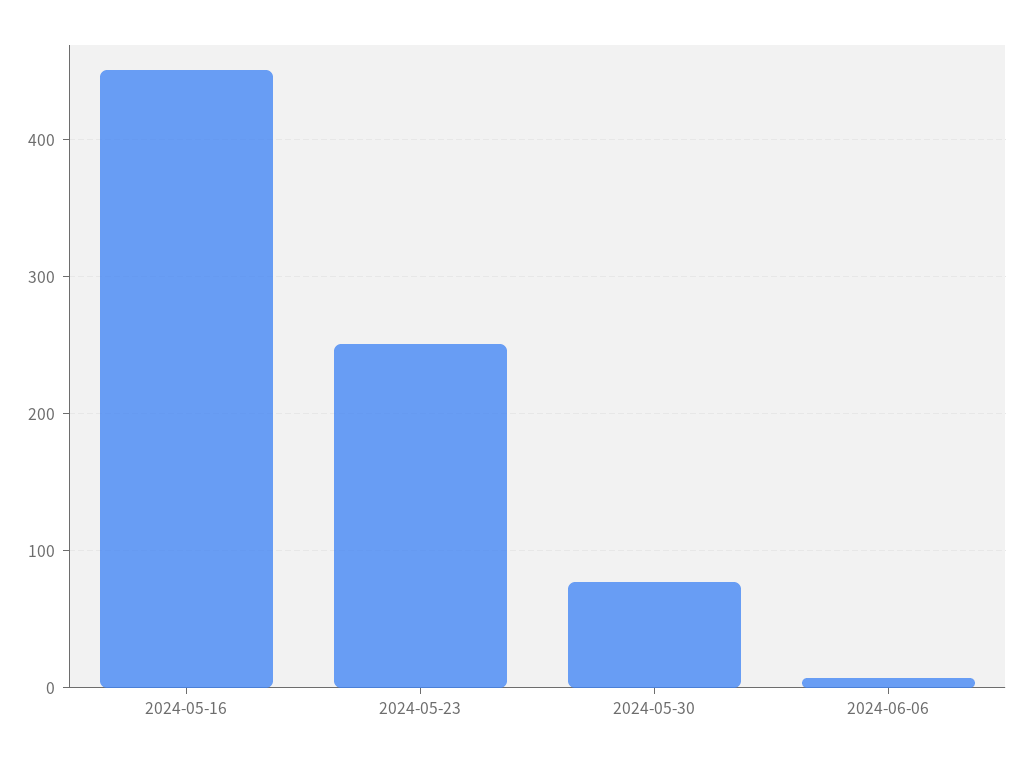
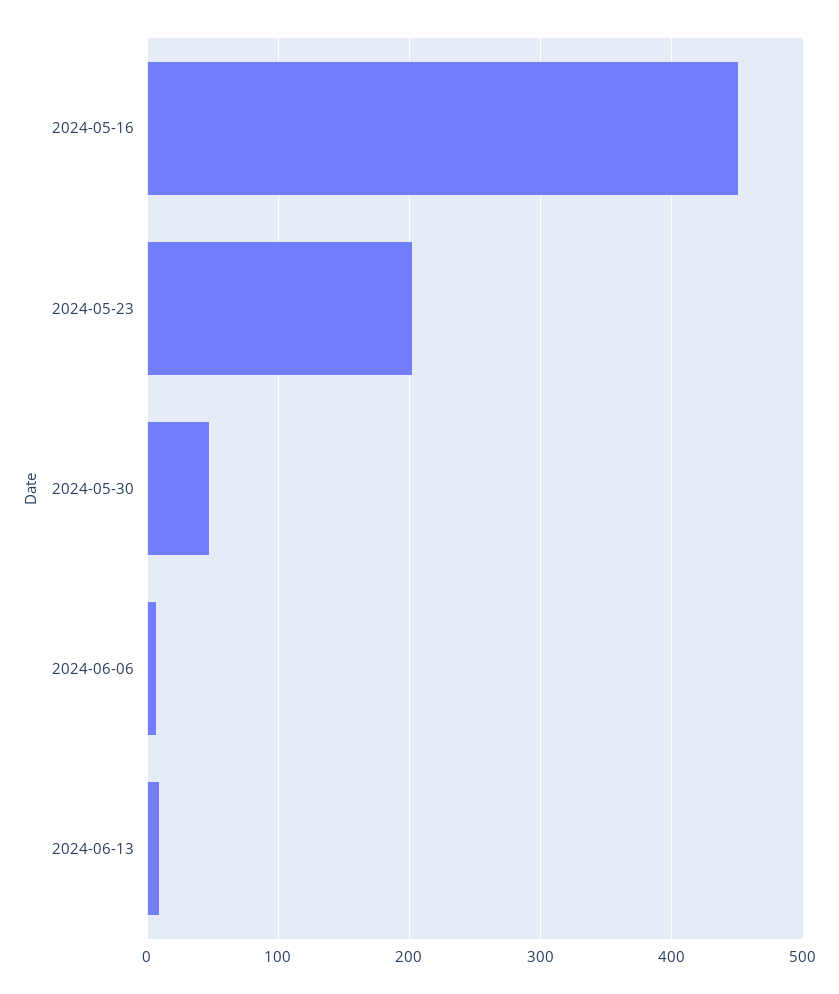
2024-05-23: 250 -> 200
2024-05-30: 80 -> 50
2024-06-13: none -> 10

